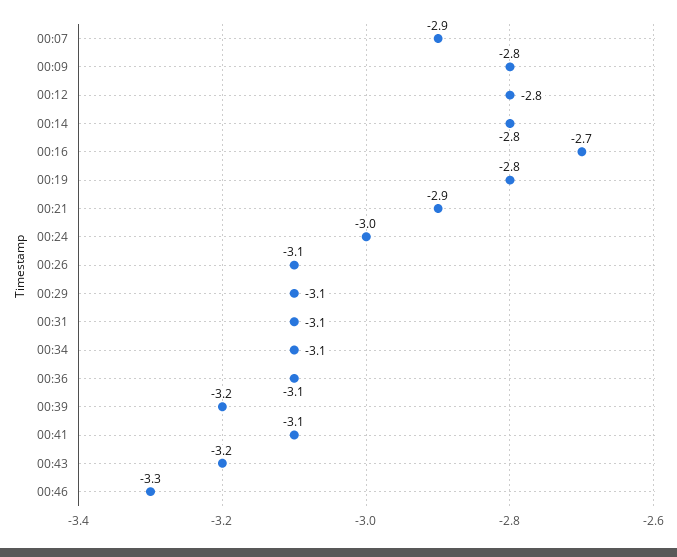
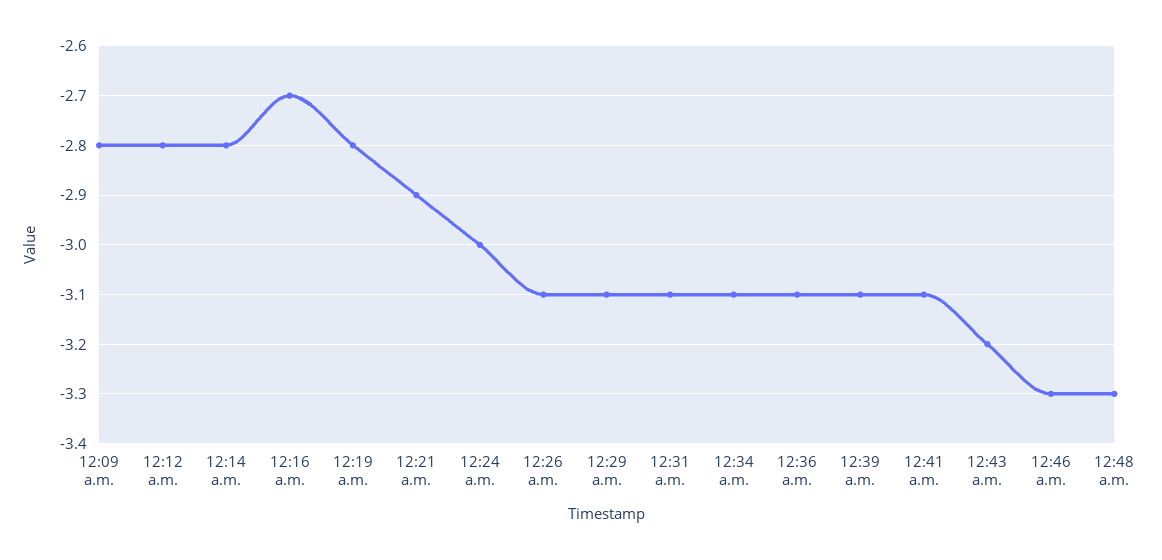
00:07: -2.9 -> none
00:39: -3.2 -> -3.1
12:48 a.m.: none -> -3.3

